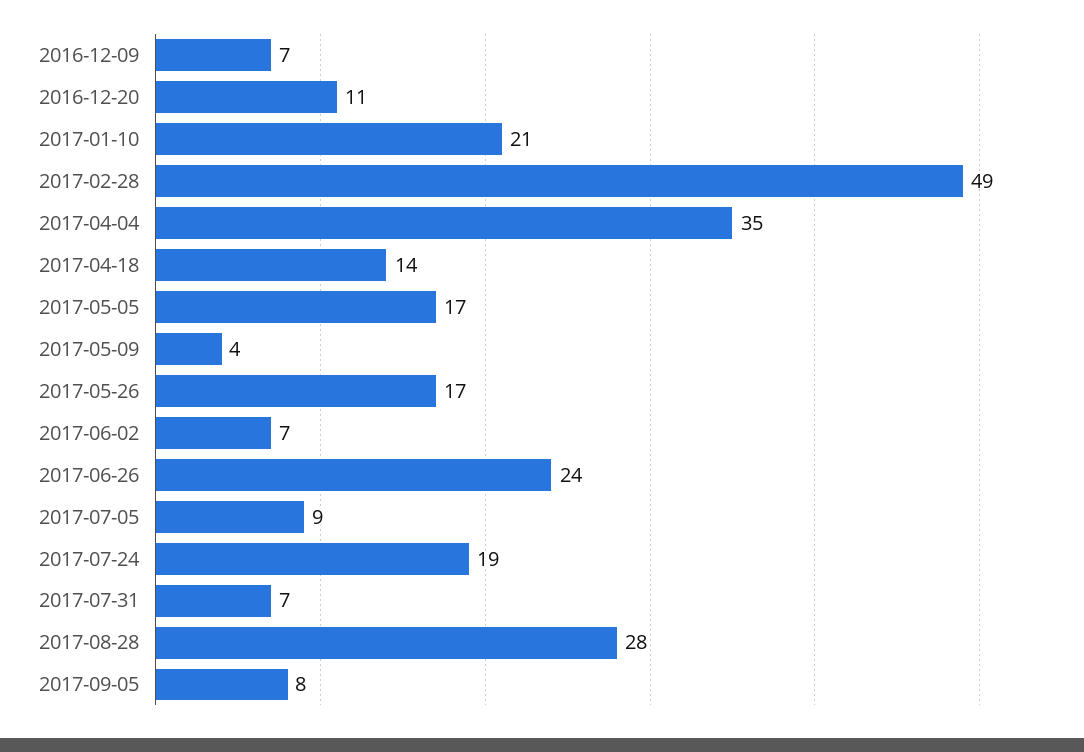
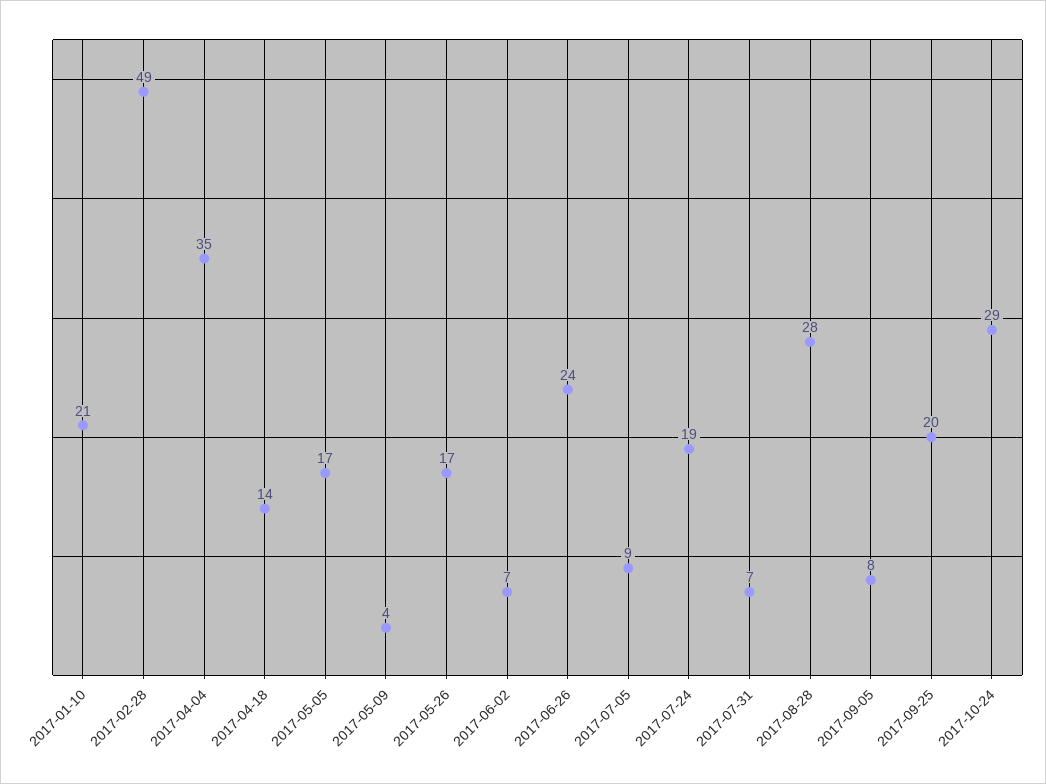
2016-12-09: 7 -> none
2016-12-20: 11 -> none
2017-09-25: none -> 20
2017-10-24: none -> 29

